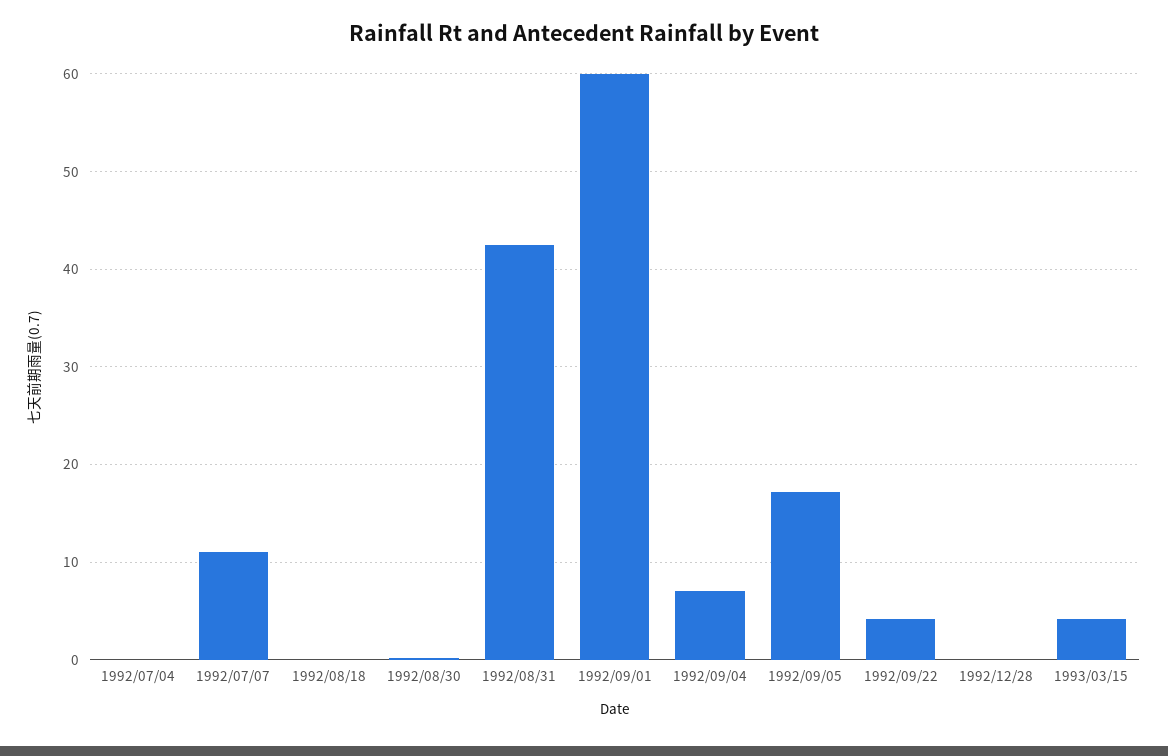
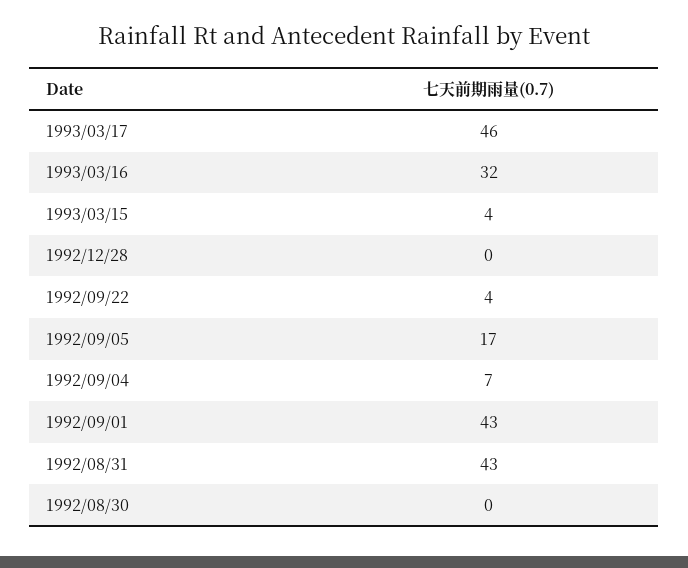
1992/07/04: 0 -> none
1992/07/07: 11 -> none
1992/08/18: 0 -> none
1992/09/01: 60 -> 43
1993/03/17: none -> 46
1993/03/16: none -> 32

